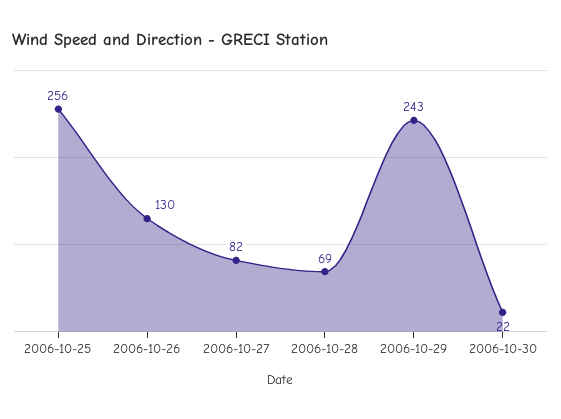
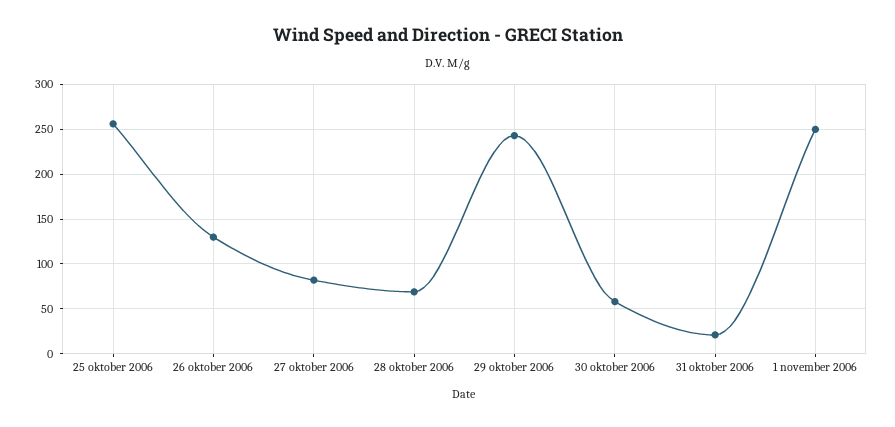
2006-10-30: 22 -> 60
31 oktober 2006: none -> 20
1 november 2006: none -> 250

